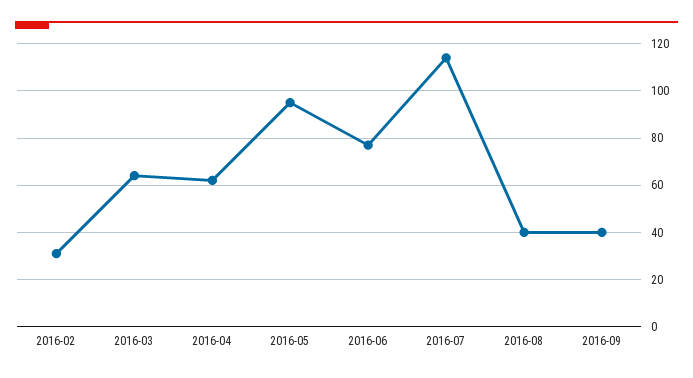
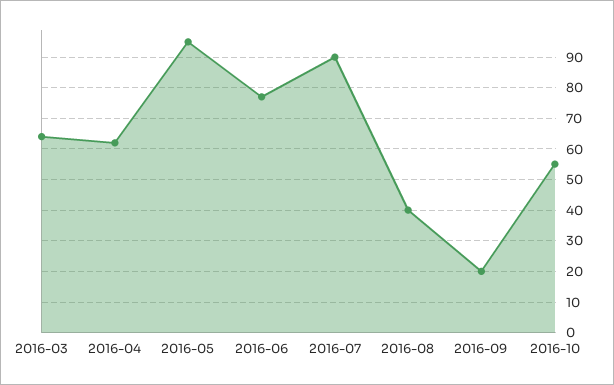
2016-02: 30 -> none
2016-07: 115 -> 90
2016-09: 40 -> 20
2016-10: none -> 55

